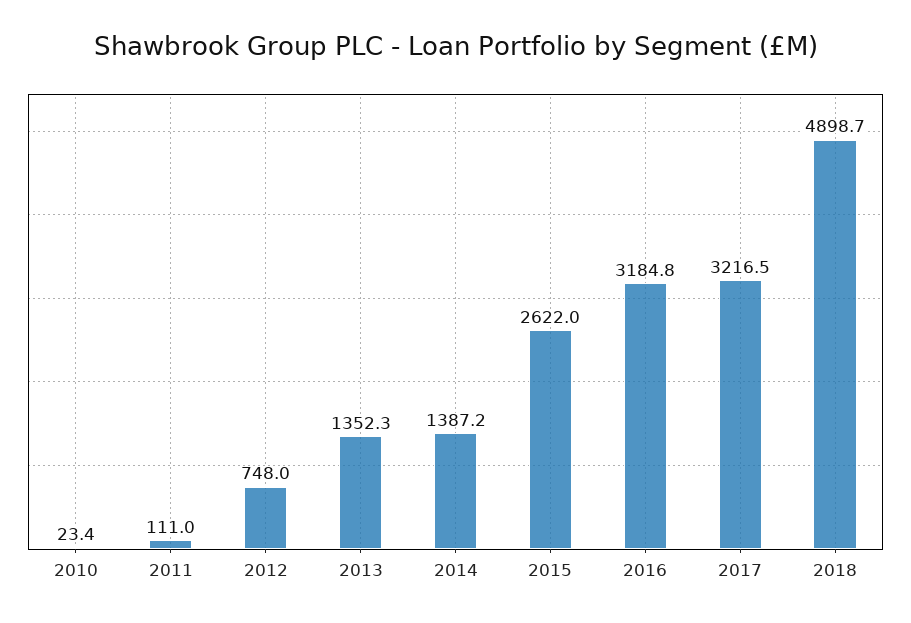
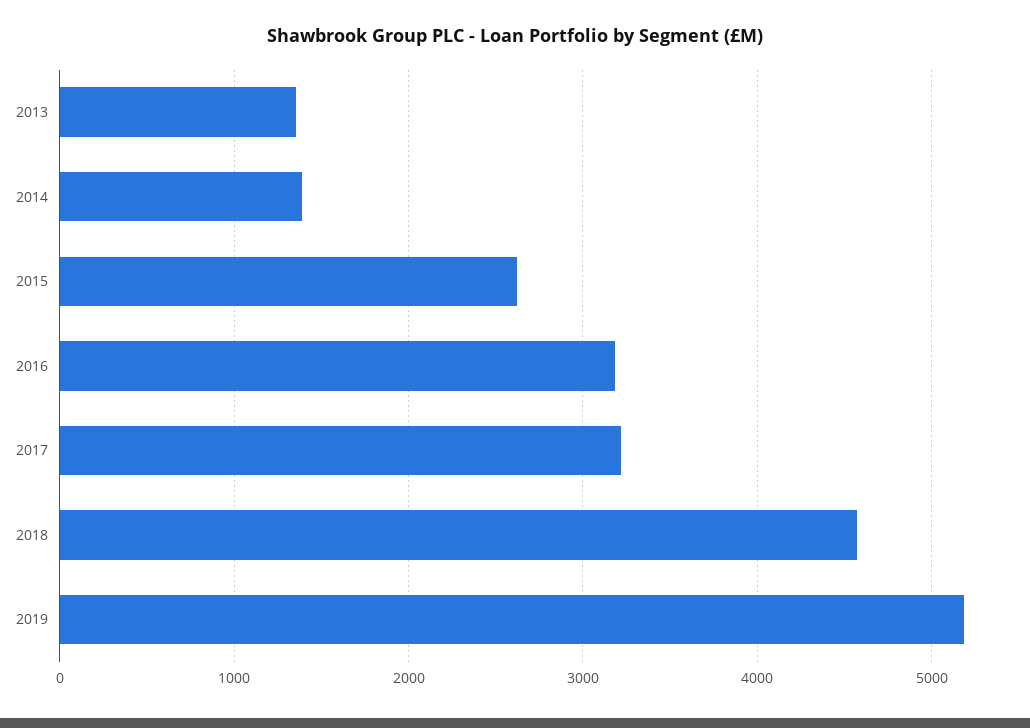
2010: 23.4 -> none
2011: 111 -> none
2012: 748 -> none
2018: 4898.7 -> 4600
2019: none -> 5200

